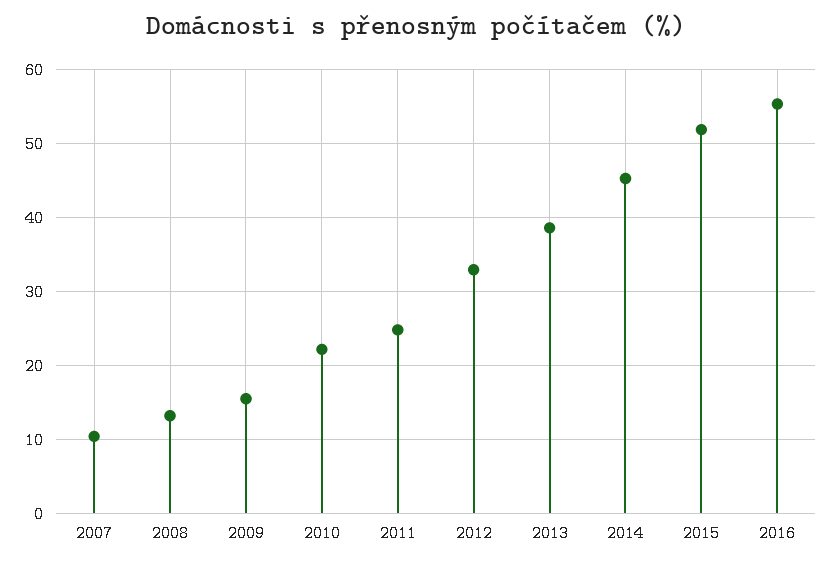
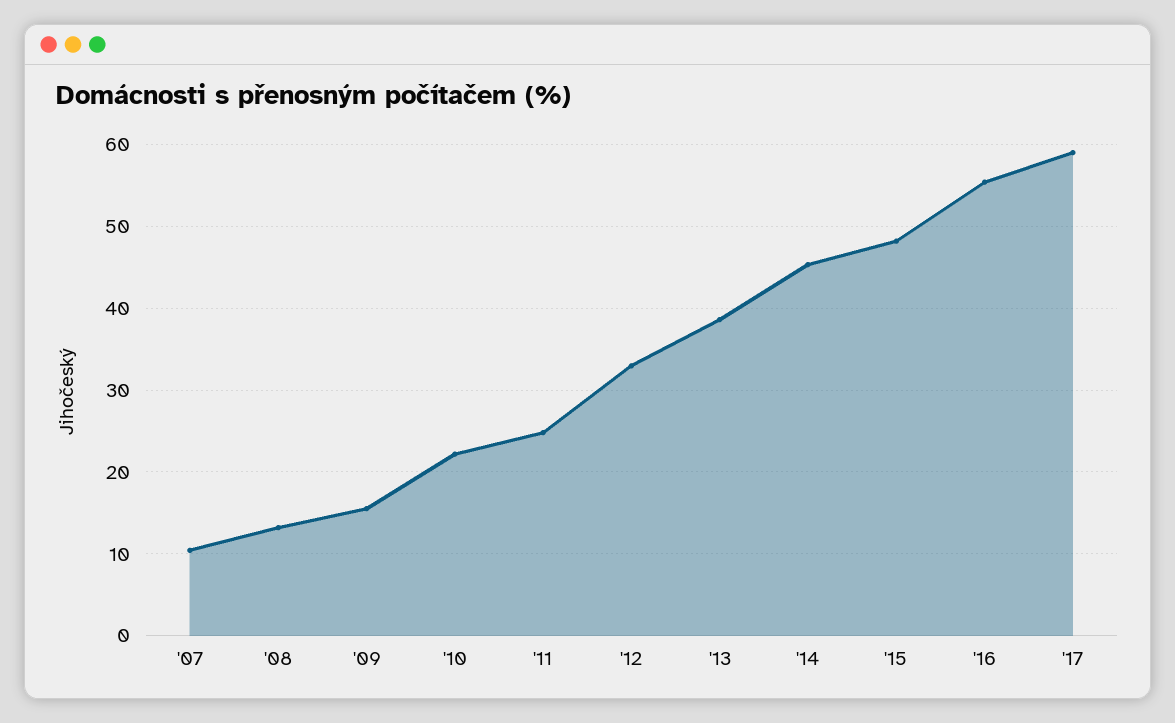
2015: 52 -> 48
'17: none -> 59

